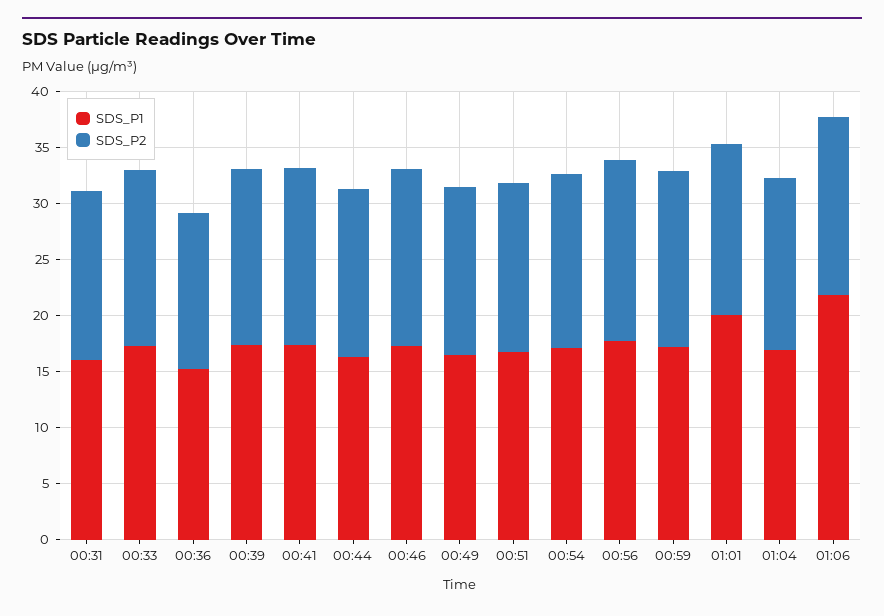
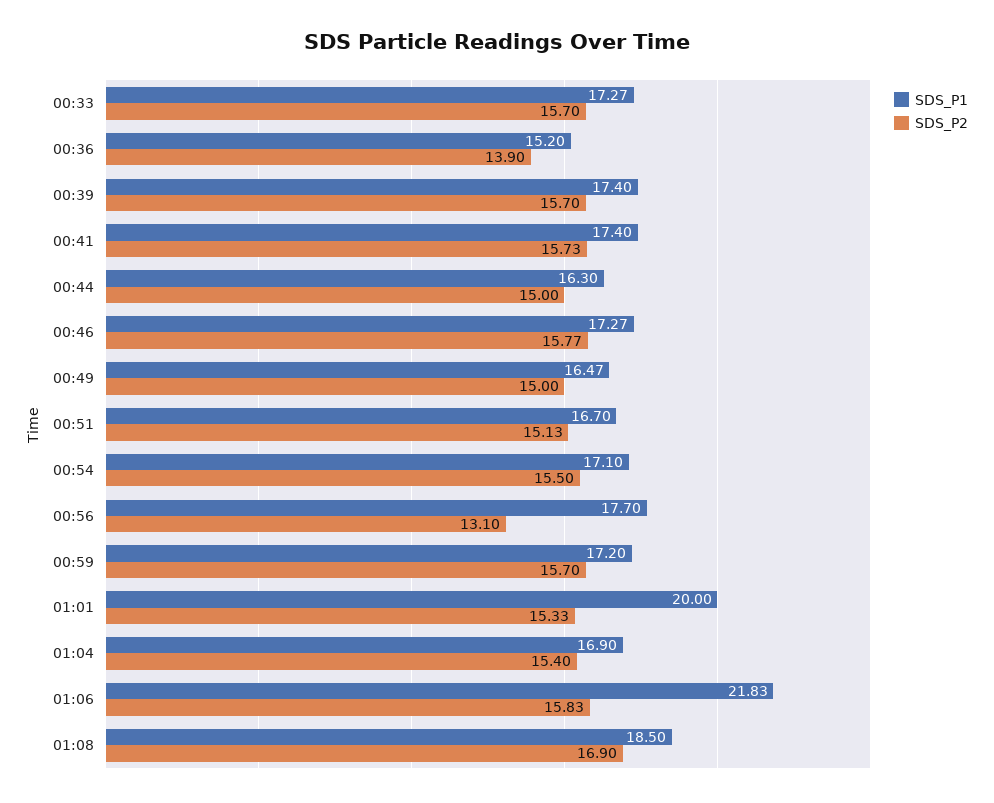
SDS_P1, 00:31: 16 -> none
SDS_P2, 00:31: 15 -> none
SDS_P2, 00:56: 16 -> 13.1
SDS_P1, 01:08: none -> 18.5
SDS_P2, 01:08: none -> 16.9

